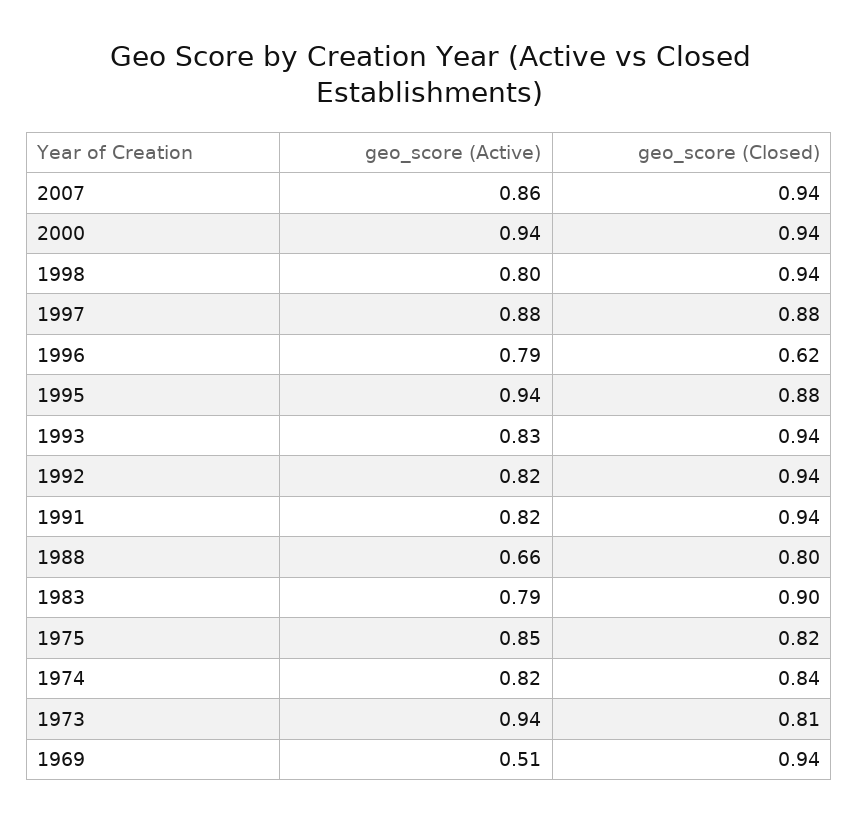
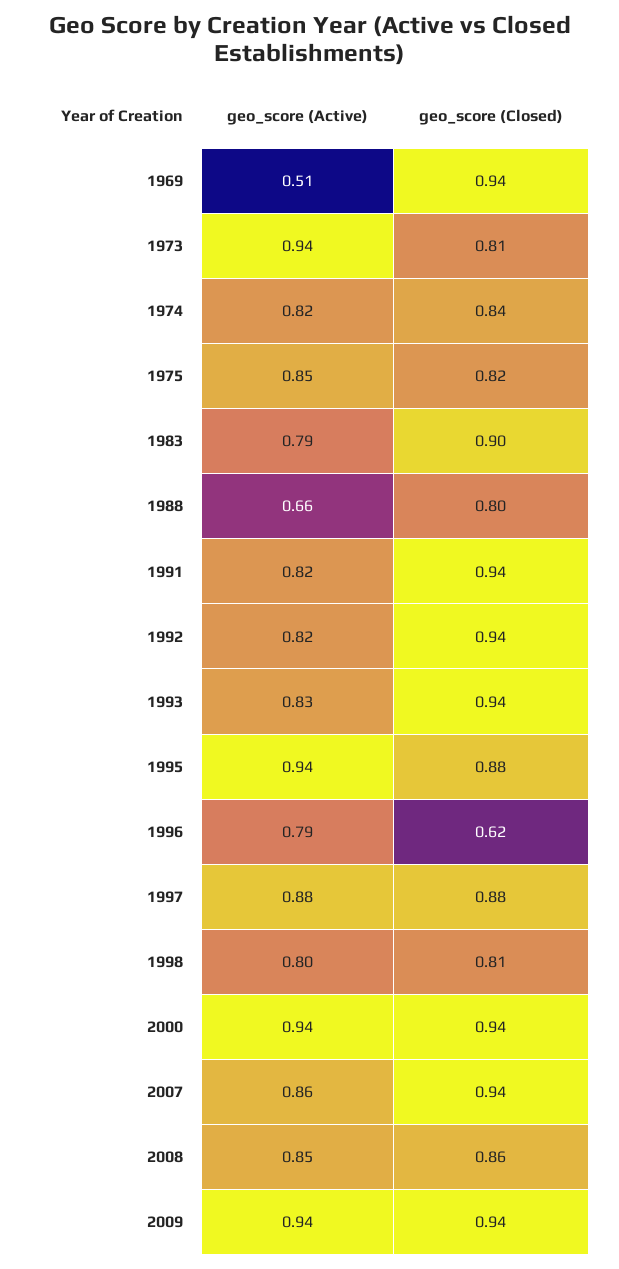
geo_score (Closed), 1998: 0.94 -> 0.81
geo_score (Active), 2008: none -> 0.85
geo_score (Closed), 2008: none -> 0.86
geo_score (Active), 2009: none -> 0.94
geo_score (Closed), 2009: none -> 0.94

